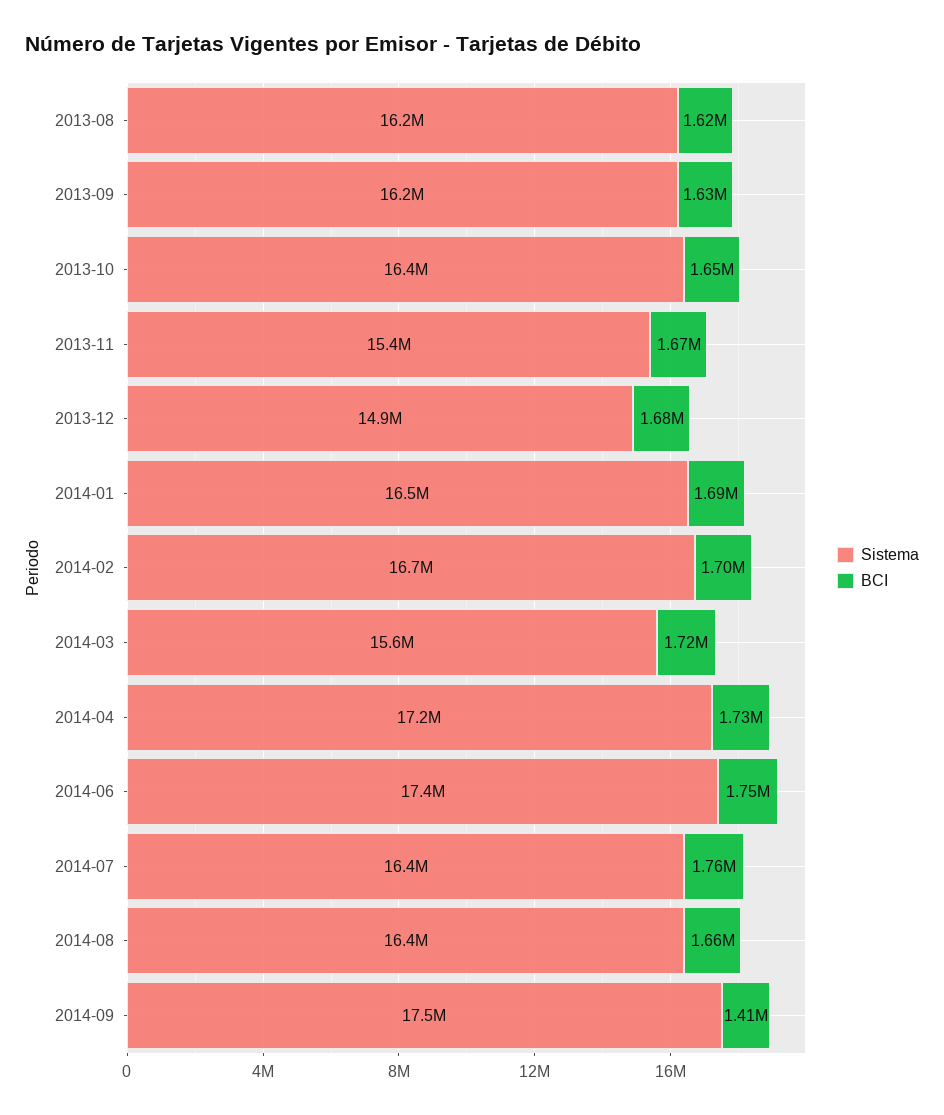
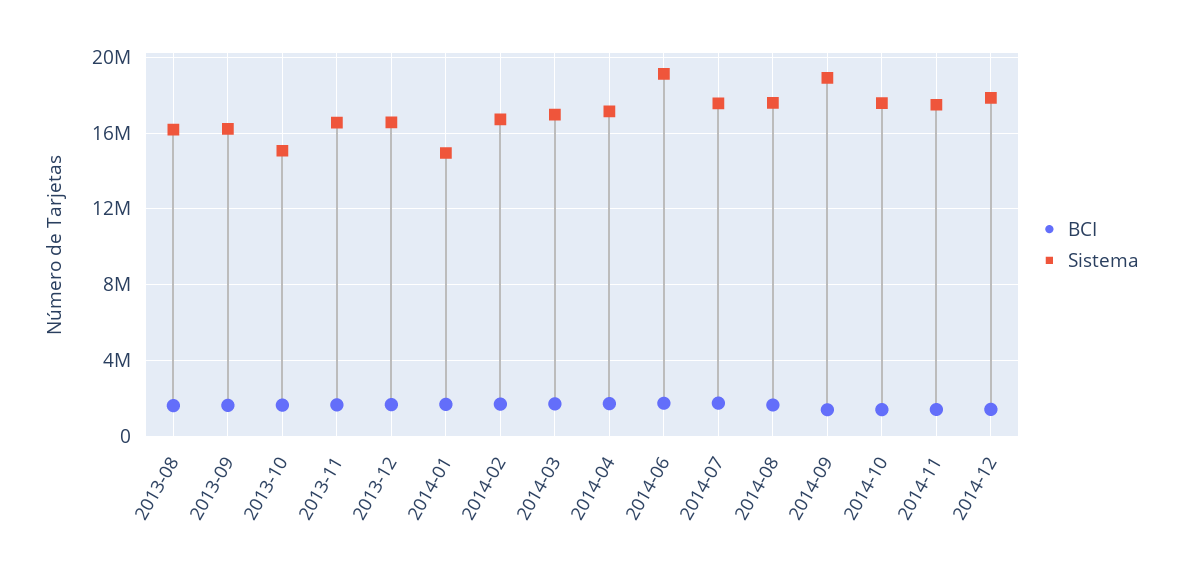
Sistema, 2013-10: 16400000 -> 15000000
Sistema, 2013-11: 15400000 -> 16500000
Sistema, 2013-12: 14900000 -> 16500000
Sistema, 2014-01: 16500000 -> 15000000
Sistema, 2014-03: 15600000 -> 17000000
Sistema, 2014-06: 17400000 -> 19000000
Sistema, 2014-07: 16400000 -> 17500000
Sistema, 2014-08: 16400000 -> 17500000
Sistema, 2014-09: 17500000 -> 19000000
BCI, 2014-10: none -> 1500000
Sistema, 2014-10: none -> 17500000
BCI, 2014-11: none -> 1500000
Sistema, 2014-11: none -> 17500000
BCI, 2014-12: none -> 1500000
Sistema, 2014-12: none -> 18000000

